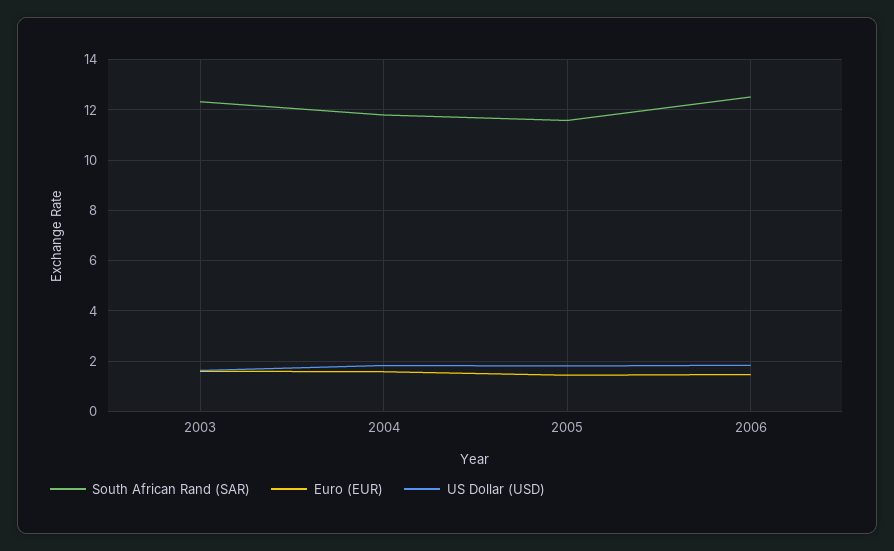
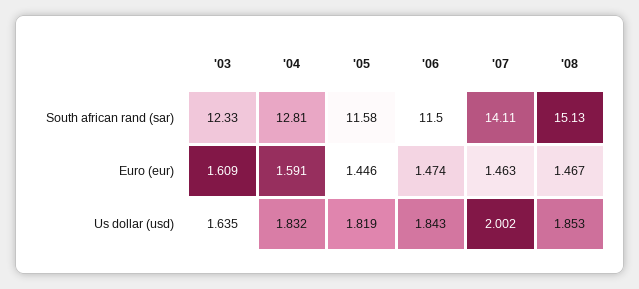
South African Rand (SAR), 2004: 11.75 -> 12.81
South African Rand (SAR), 2006: 12.5 -> 11.5
South African Rand (SAR), '07: none -> 14.11
South African Rand (SAR), '08: none -> 15.13
Euro (EUR), '07: none -> 1.463
Euro (EUR), '08: none -> 1.467
US Dollar (USD), '07: none -> 2.002
US Dollar (USD), '08: none -> 1.853

